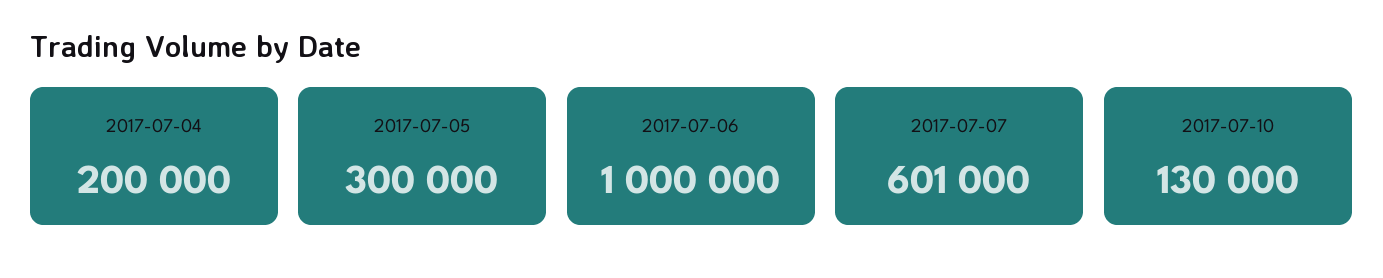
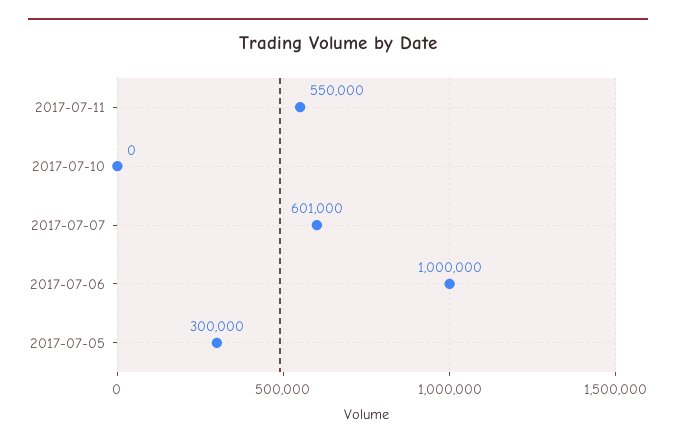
2017-07-04: 200000 -> none
2017-07-10: 130000 -> 0
2017-07-11: none -> 550000

